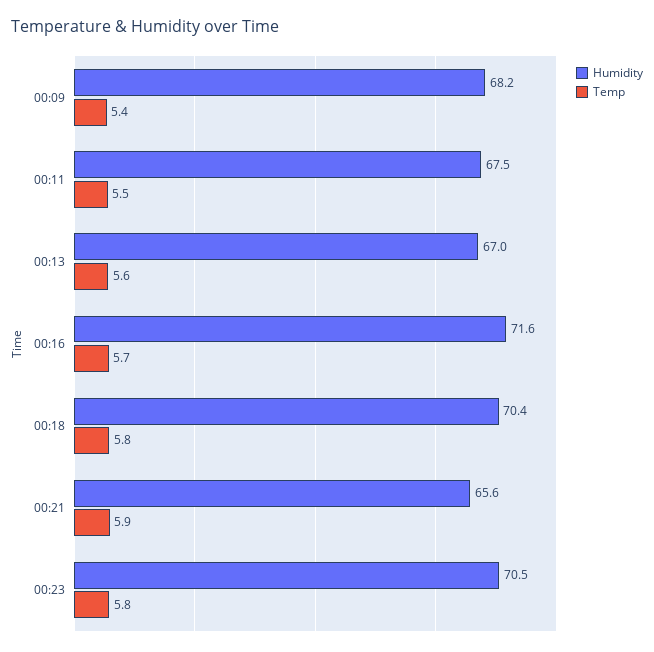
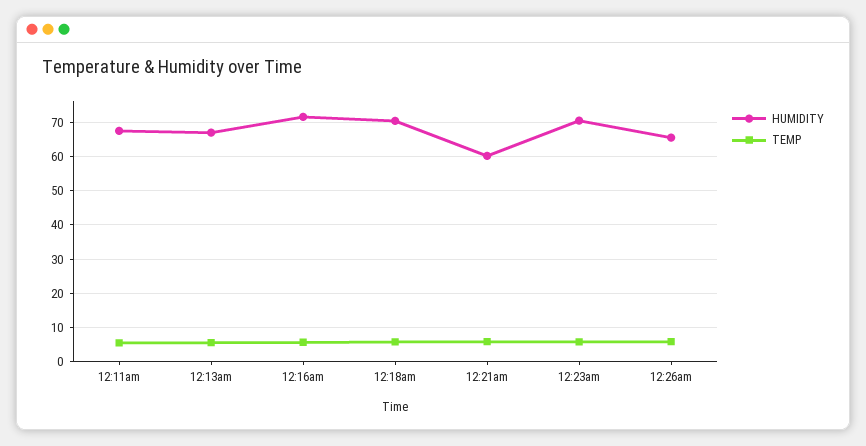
Humidity, 00:09: 68.2 -> none
Temp, 00:09: 5.4 -> none
Humidity, 00:21: 65.6 -> 60
Humidity, 12:26am: none -> 66
Temp, 12:26am: none -> 6

